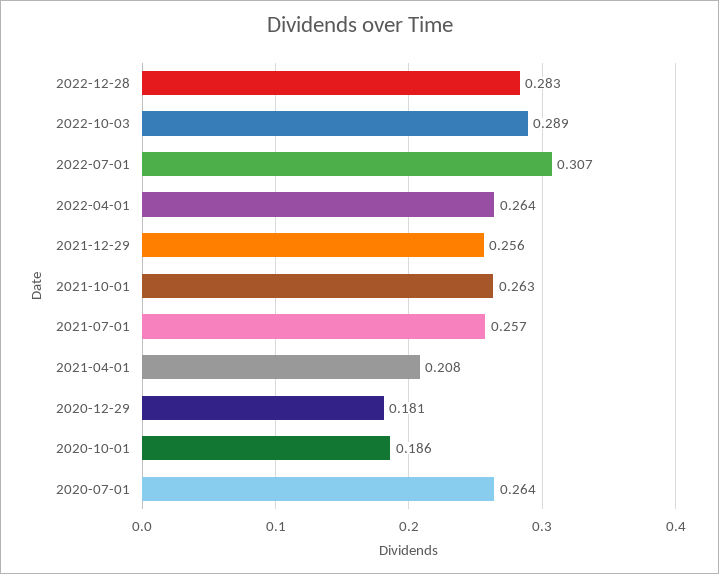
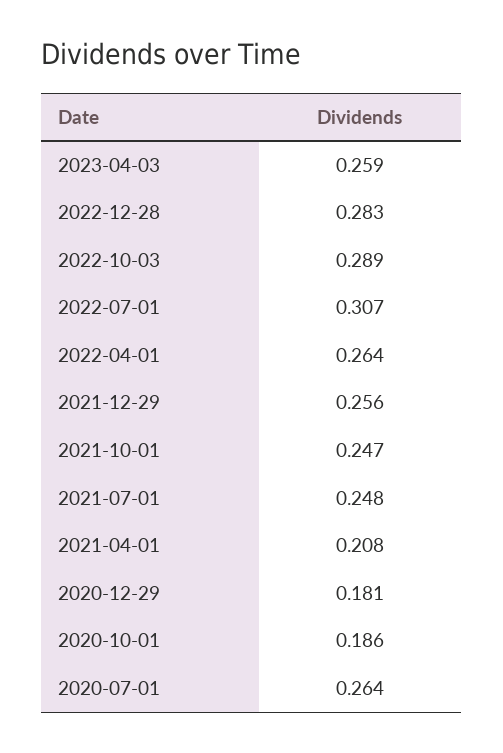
2021-10-01: 0.263 -> 0.247
2021-07-01: 0.257 -> 0.248
2023-04-03: none -> 0.259

